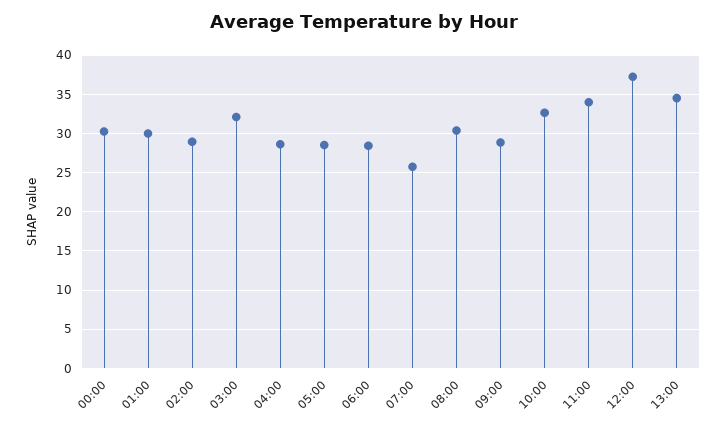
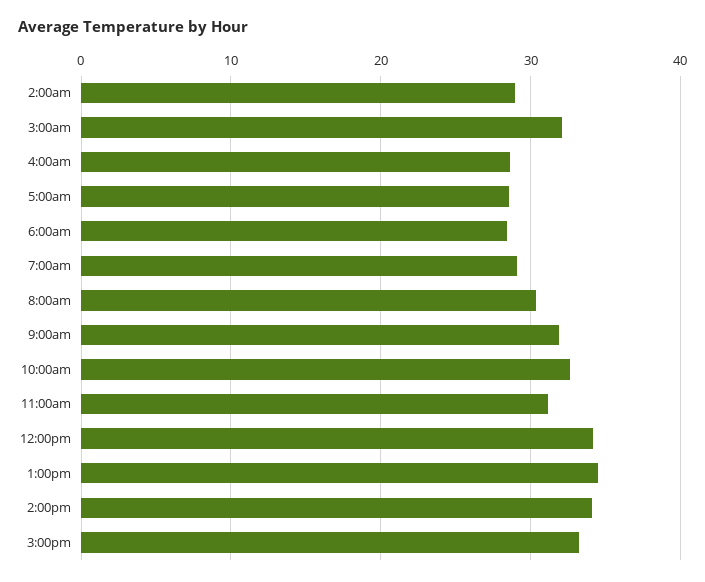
00:00: 30 -> none
01:00: 30 -> none
07:00: 26 -> 29
09:00: 29 -> 32
11:00: 34 -> 31
12:00: 37 -> 34
2:00pm: none -> 34
3:00pm: none -> 33

